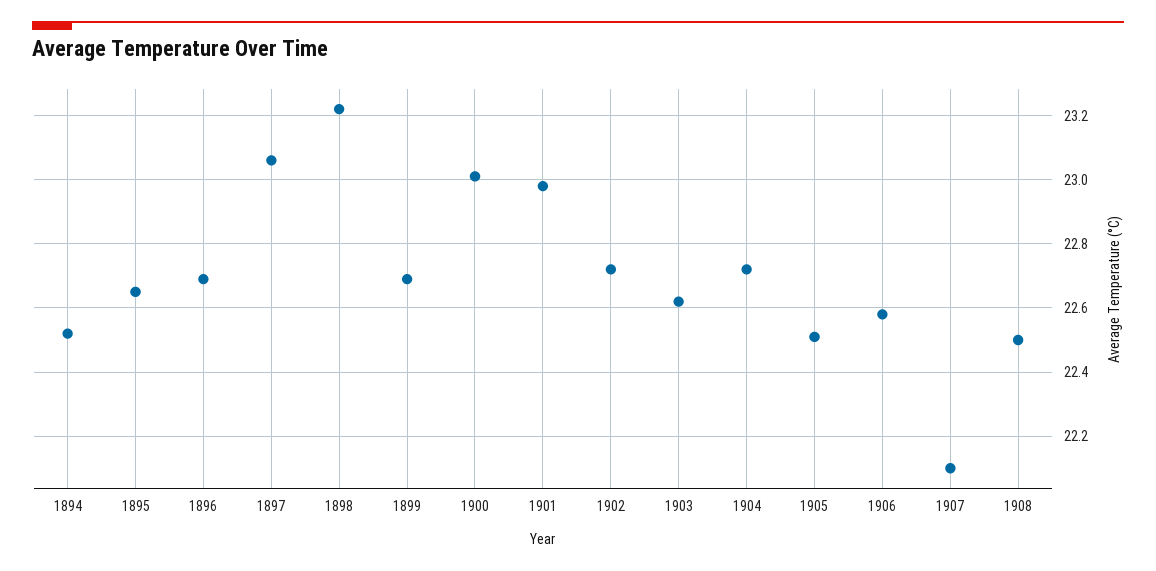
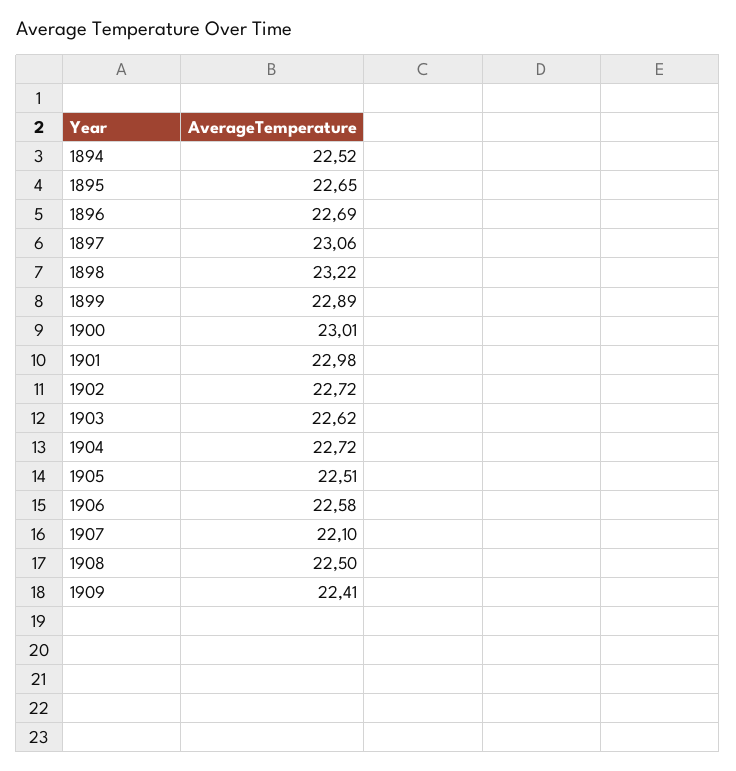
1899: 22.7 -> 22.89
1909: none -> 22.41

